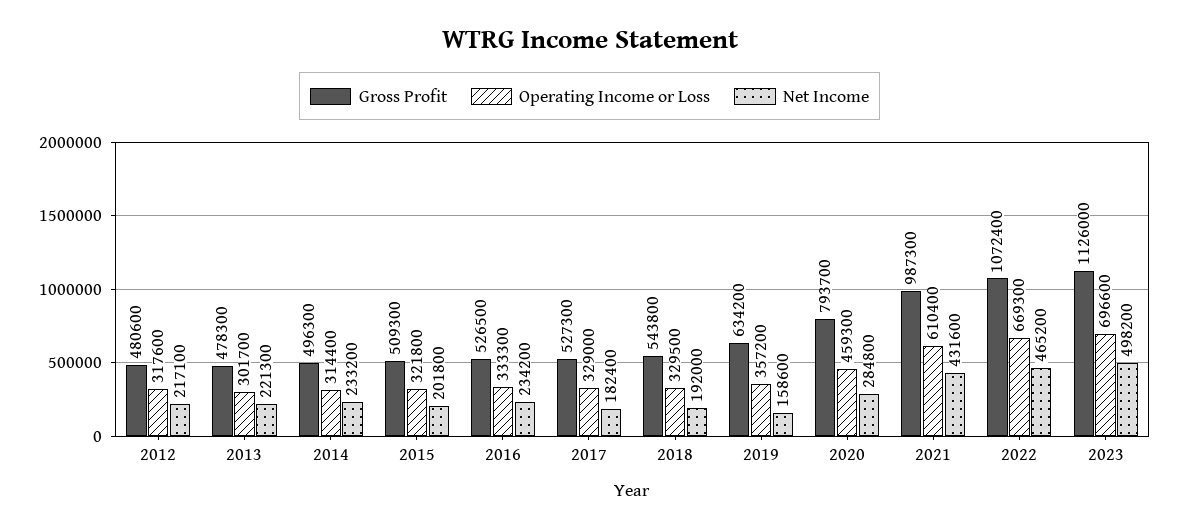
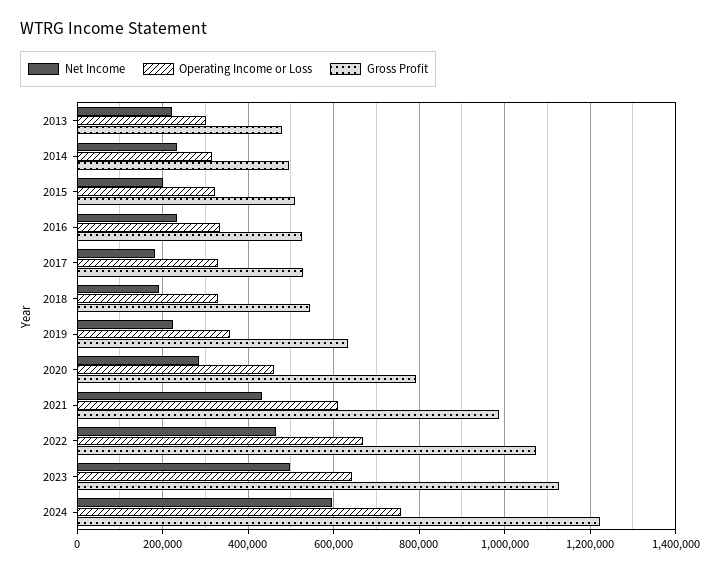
Gross Profit, 2012: 480600 -> none
Operating Income or Loss, 2012: 317600 -> none
Net Income, 2012: 217100 -> none
Net Income, 2019: 158600 -> 220000
Operating Income or Loss, 2023: 696600 -> 640000
Net Income, 2024: none -> 600000
Operating Income or Loss, 2024: none -> 760000
Gross Profit, 2024: none -> 1220000

